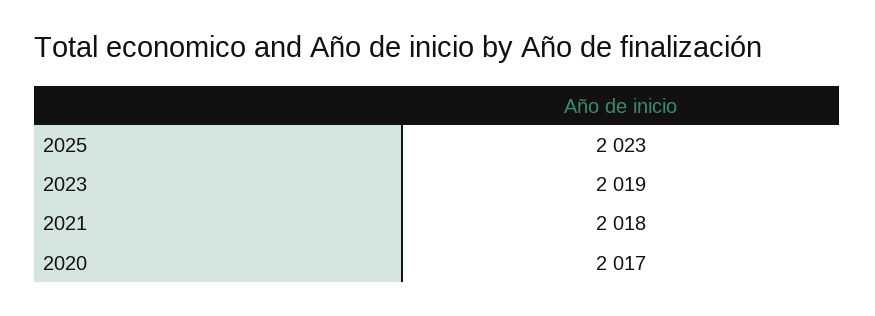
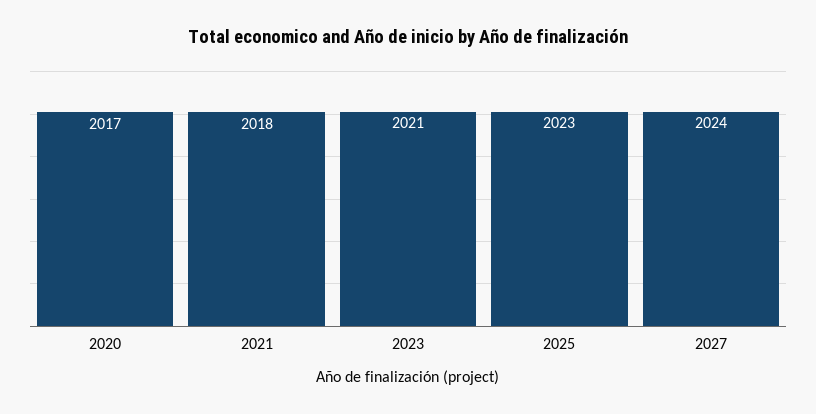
2023: 2019 -> 2021
2027: none -> 2024

